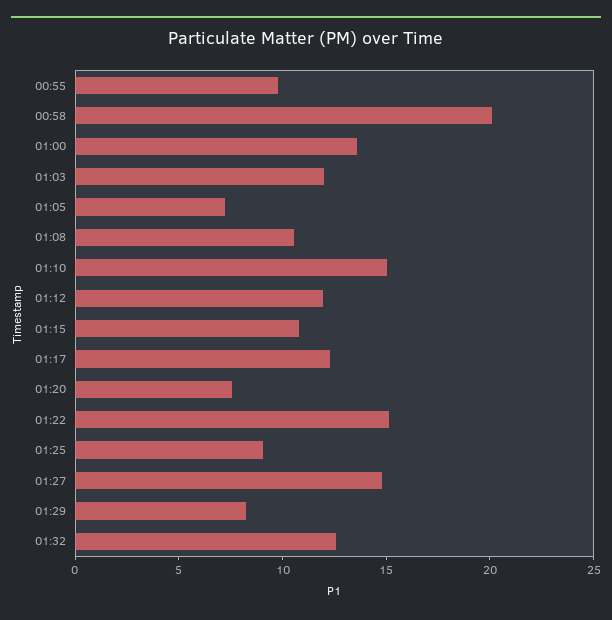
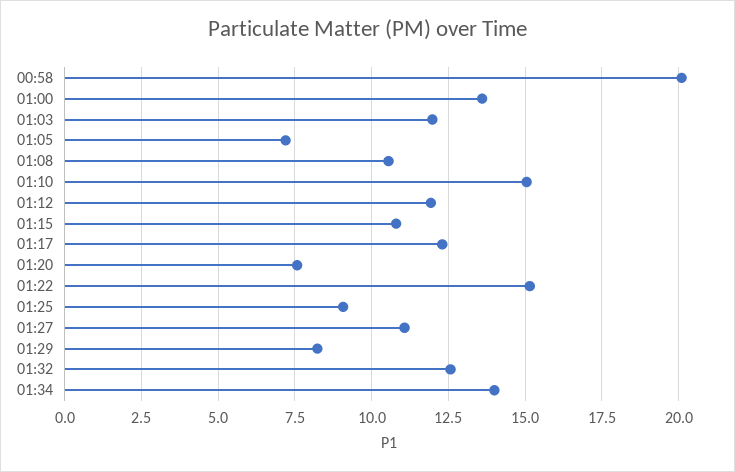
00:55: 10 -> none
01:27: 15 -> 11
01:34: none -> 14

